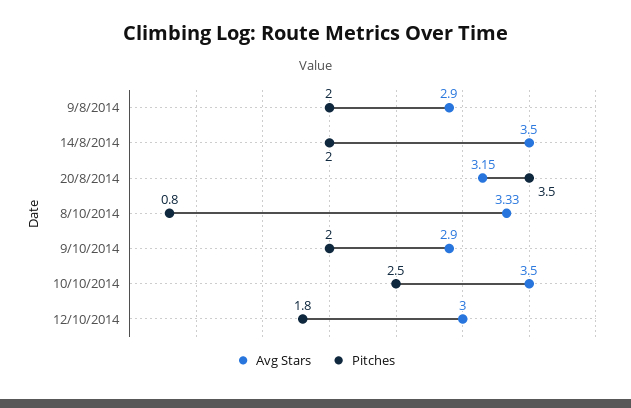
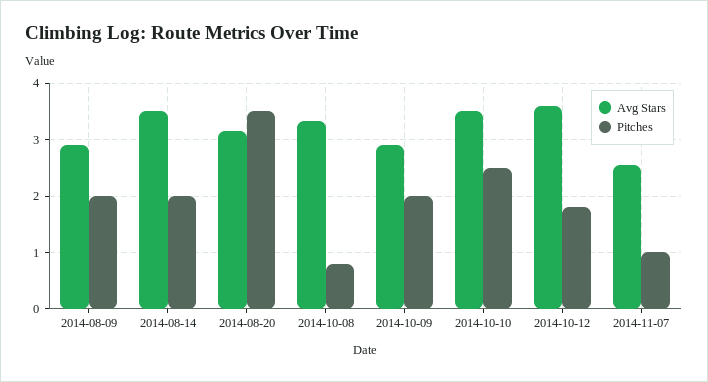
Avg Stars, 12/10/2014: 3 -> 3.6
Avg Stars, 2014-11-07: none -> 2.6
Pitches, 2014-11-07: none -> 1

